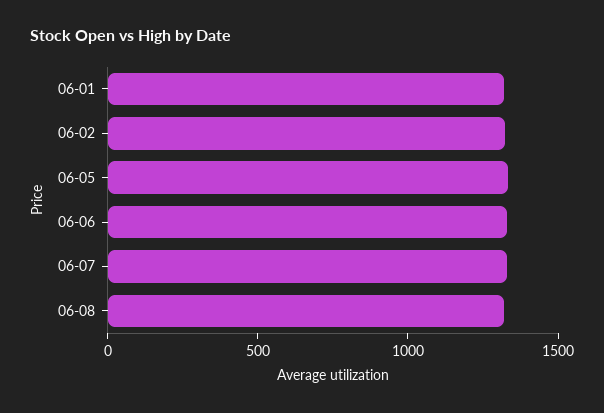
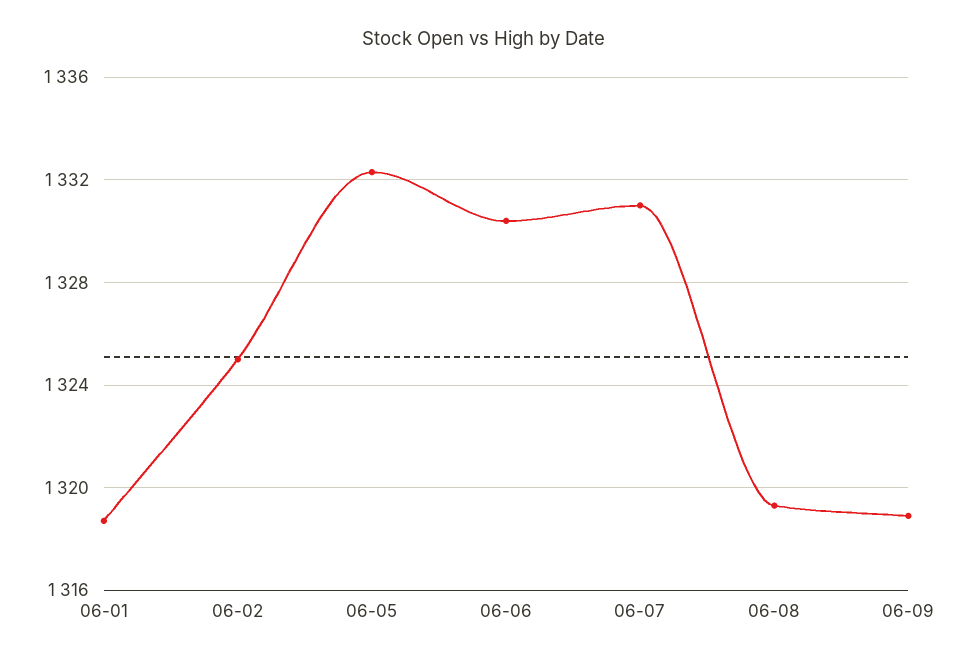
06-09: none -> 1319

